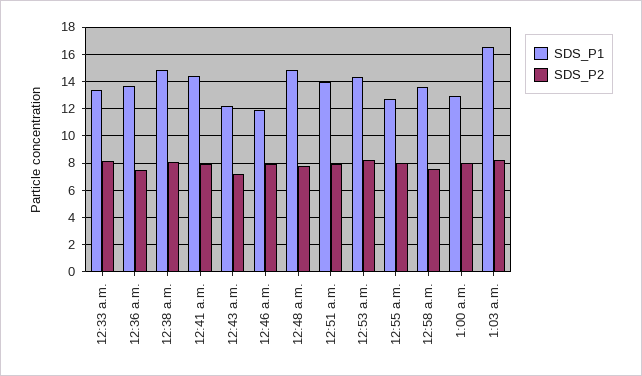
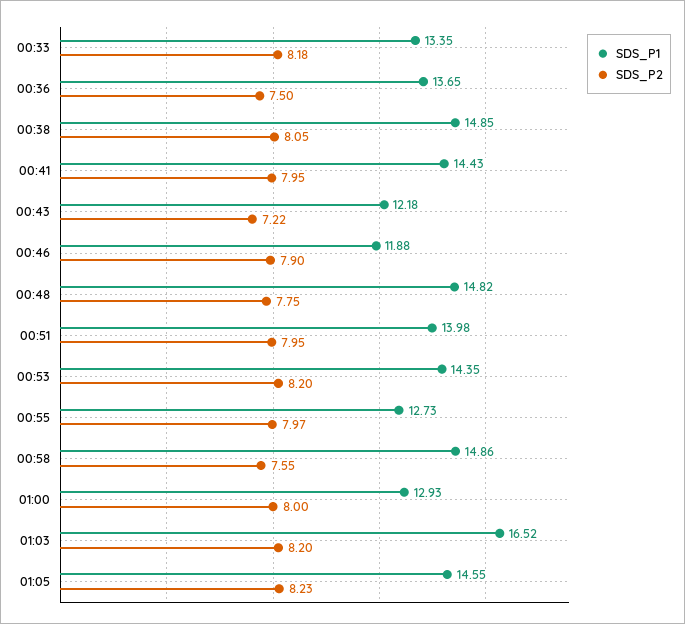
SDS_P1, 12:58 a.m.: 13.5 -> 14.86
SDS_P1, 01:05: none -> 14.55
SDS_P2, 01:05: none -> 8.23

